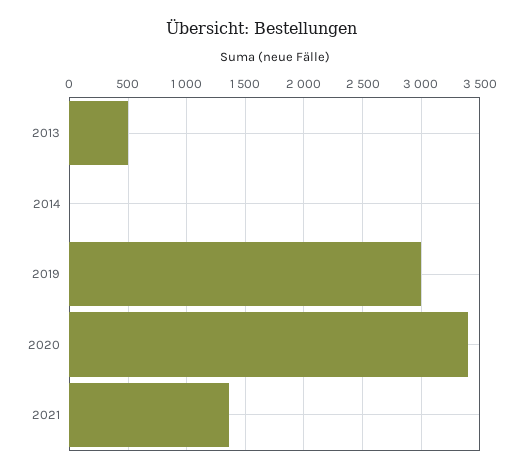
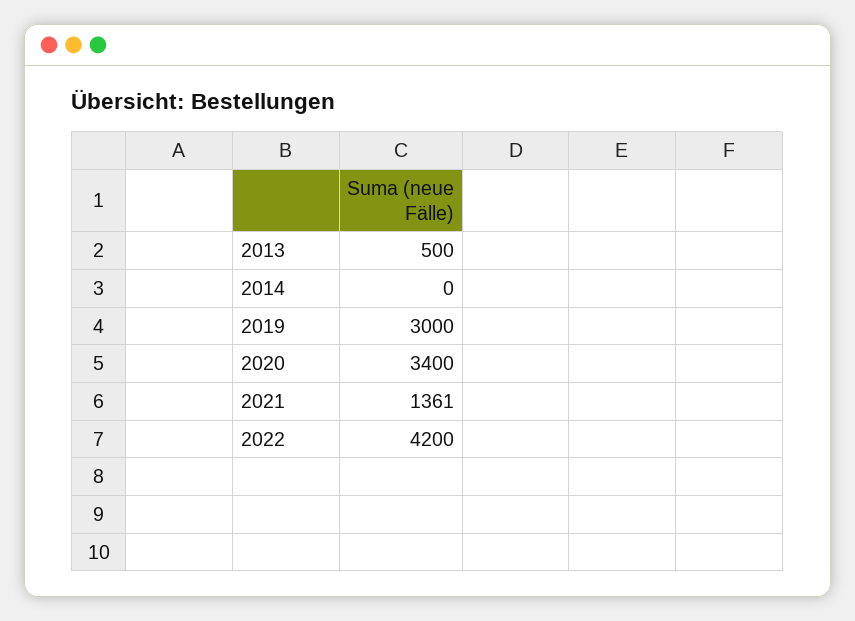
2022: none -> 4200

